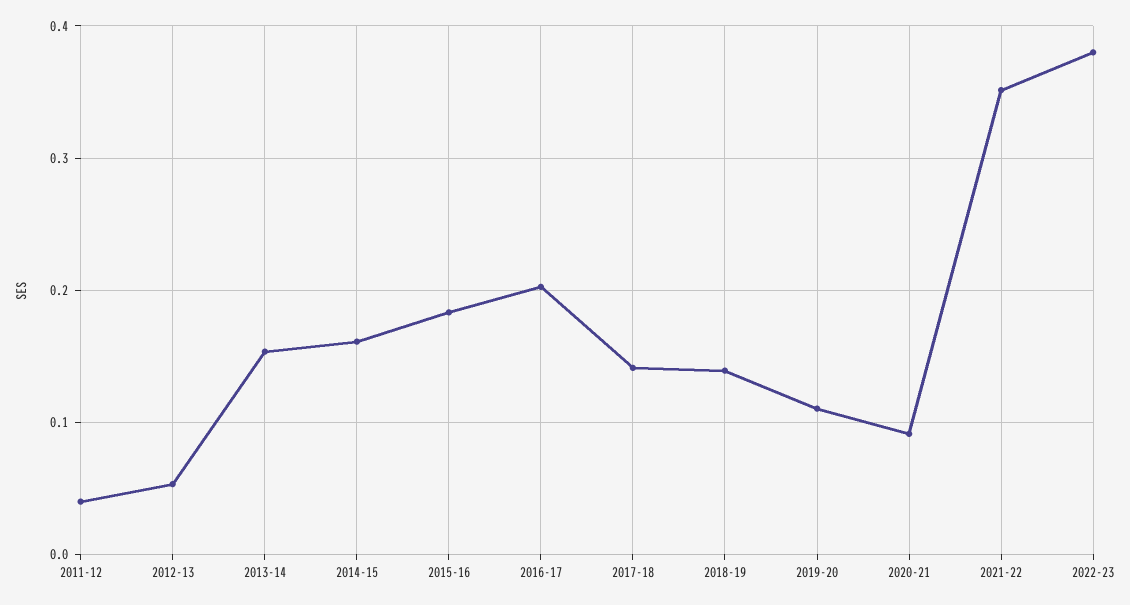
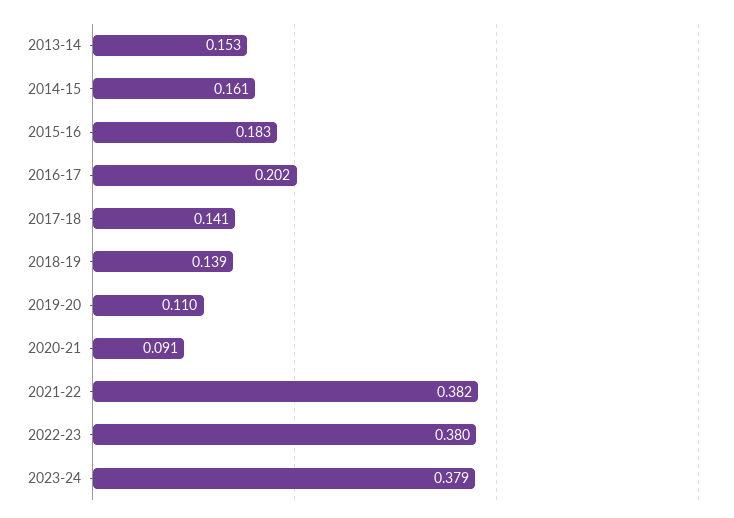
2011-12: 0.04 -> none
2012-13: 0.05 -> none
2021-22: 0.35 -> 0.382
2023-24: none -> 0.379

